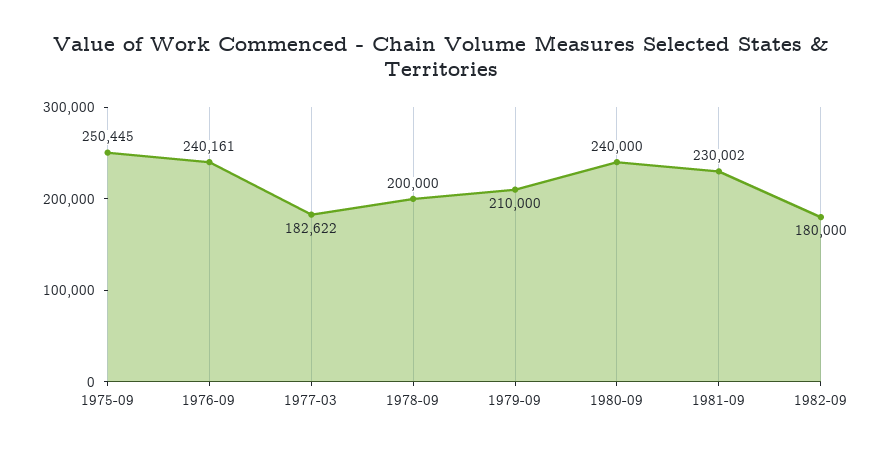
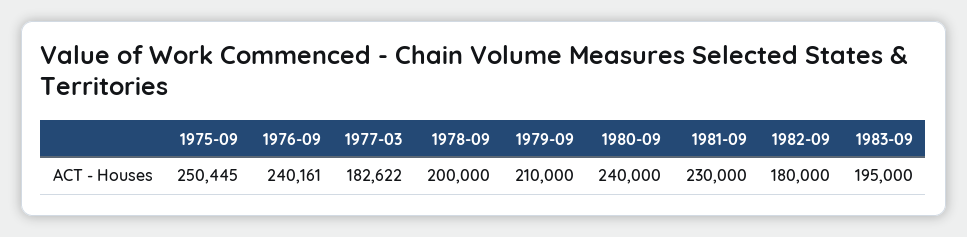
1981-09: 230002 -> 230000
1983-09: none -> 195000

